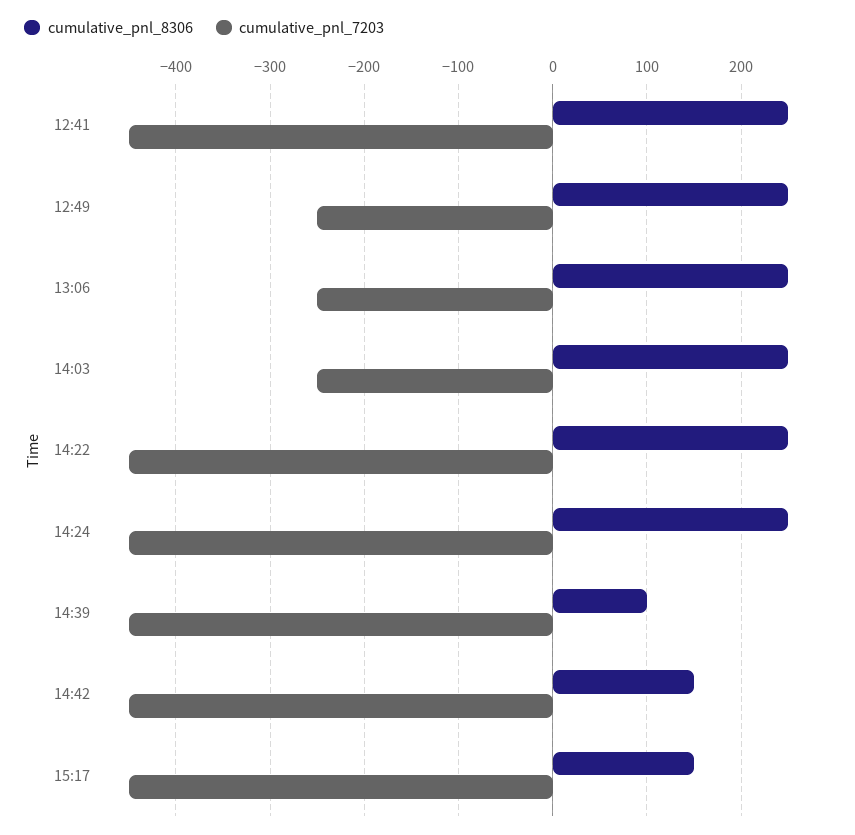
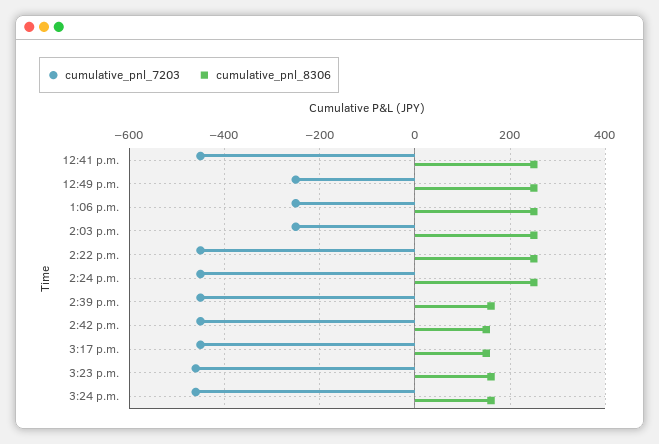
cumulative_pnl_8306, 14:39: 100 -> 160
cumulative_pnl_7203, 3:23 p.m.: none -> -460
cumulative_pnl_8306, 3:23 p.m.: none -> 160
cumulative_pnl_7203, 3:24 p.m.: none -> -460
cumulative_pnl_8306, 3:24 p.m.: none -> 160

